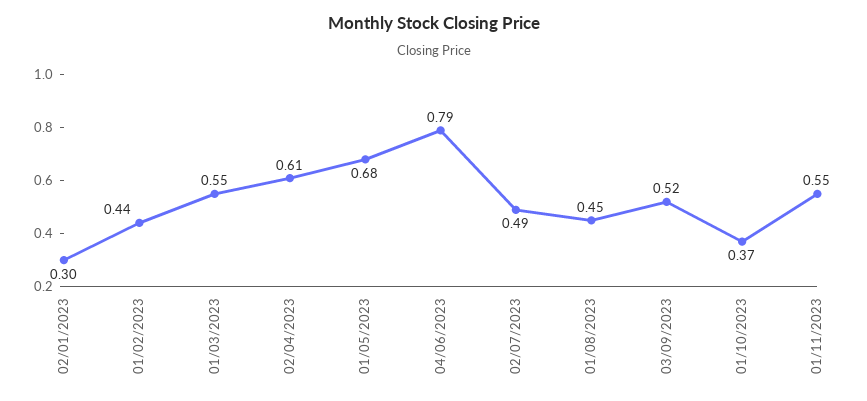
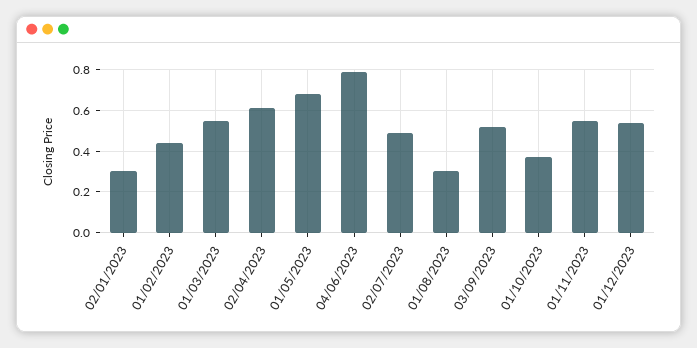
01/08/2023: 0.45 -> 0.3
01/12/2023: none -> 0.55

